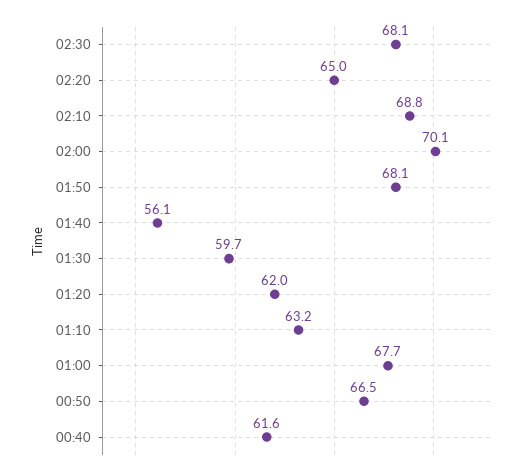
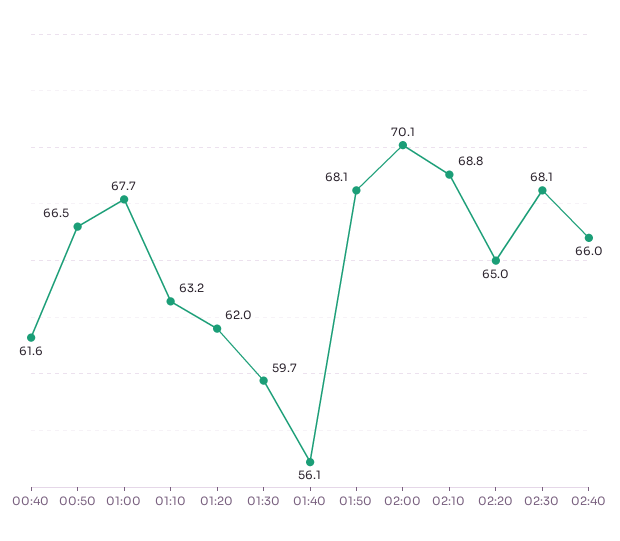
02:40: none -> 66

